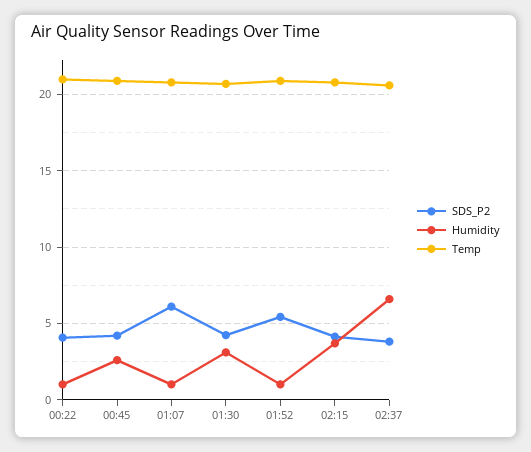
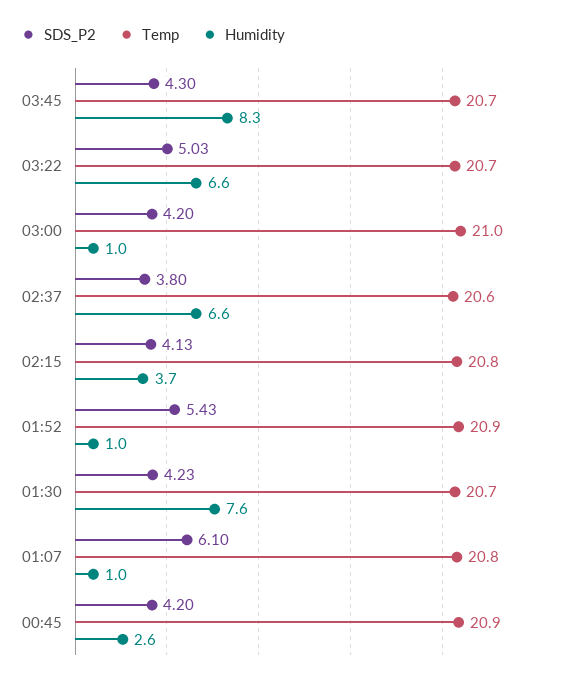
SDS_P2, 00:22: 4 -> none
Humidity, 00:22: 1 -> none
Temp, 00:22: 21 -> none
Humidity, 01:30: 3 -> 7.6
SDS_P2, 03:45: none -> 4.3
Temp, 03:45: none -> 20.7
Humidity, 03:45: none -> 8.3
SDS_P2, 03:22: none -> 5.03
Temp, 03:22: none -> 20.7
Humidity, 03:22: none -> 6.6
SDS_P2, 03:00: none -> 4.2
Temp, 03:00: none -> 21
Humidity, 03:00: none -> 1

